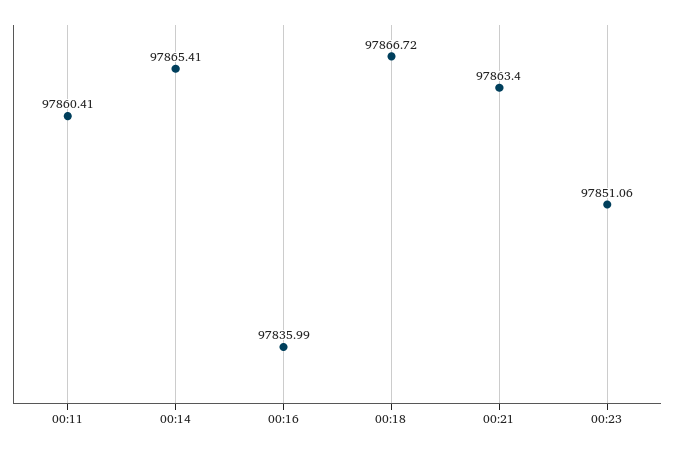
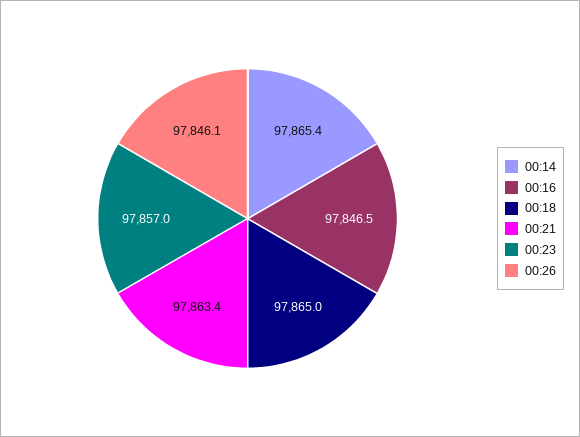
00:11: 97860.41 -> none
00:16: 97835.99 -> 97846.5
00:18: 97866.72 -> 97865
00:23: 97851.06 -> 97857
00:26: none -> 97846.1

